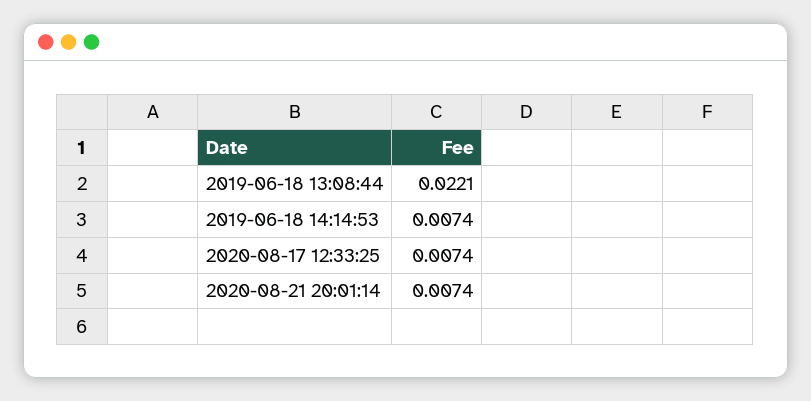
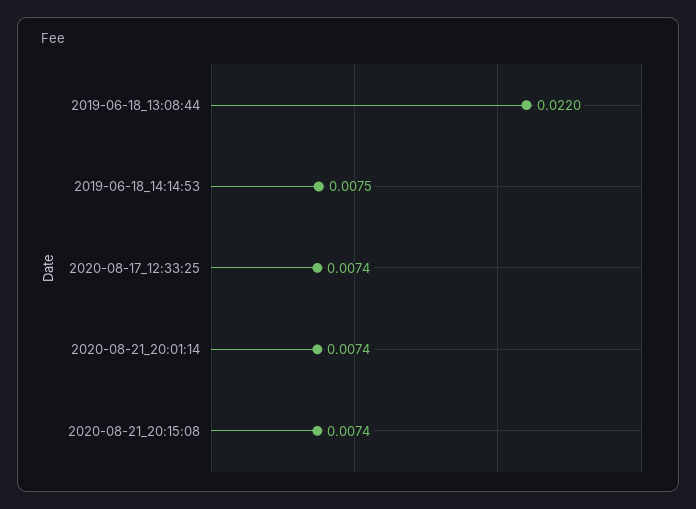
2019-06-18 13:08:44: 0.0221 -> 0.022
2019-06-18 14:14:53: 0.0074 -> 0.0075
2020-08-21_20:15:08: none -> 0.0074

